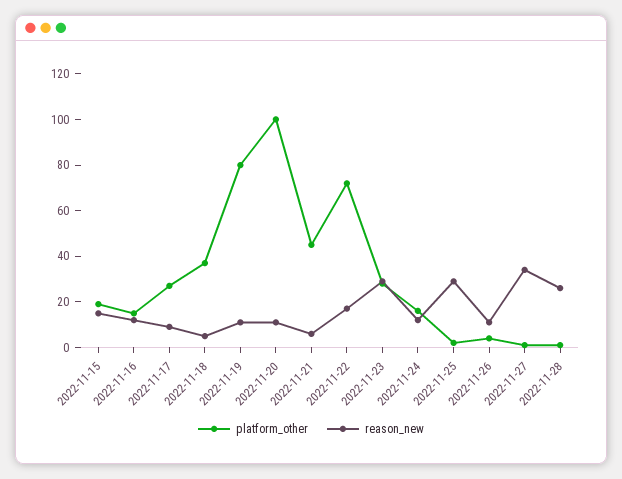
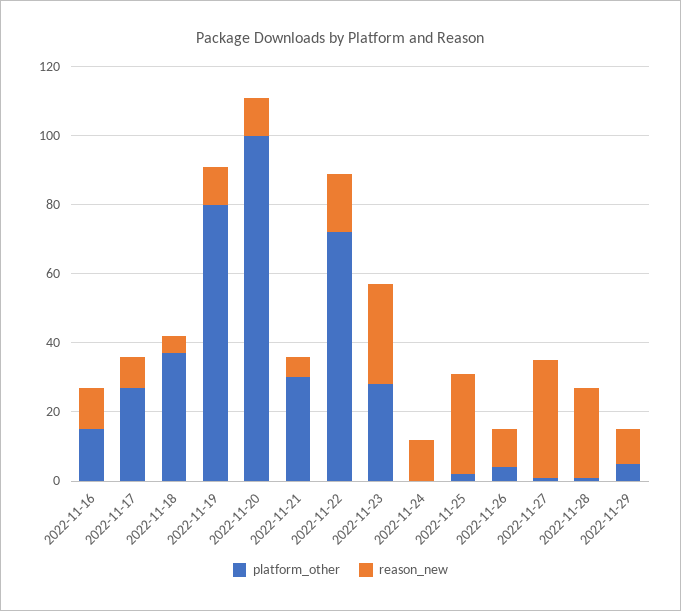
platform_other, 2022-11-15: 20 -> none
reason_new, 2022-11-15: 15 -> none
platform_other, 2022-11-21: 45 -> 30
platform_other, 2022-11-24: 15 -> 0
platform_other, 2022-11-29: none -> 5
reason_new, 2022-11-29: none -> 10

